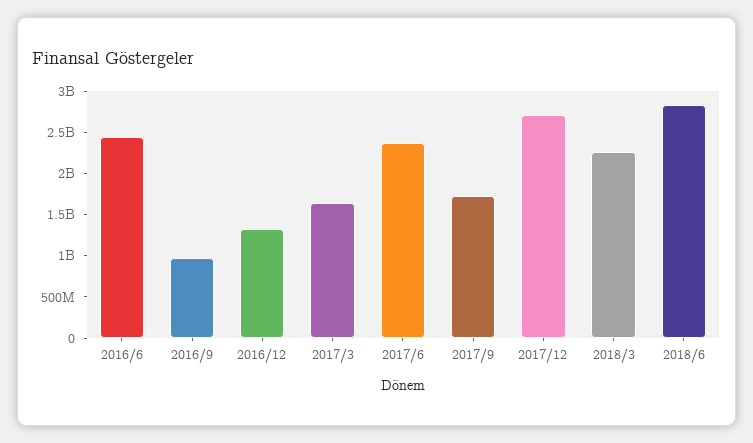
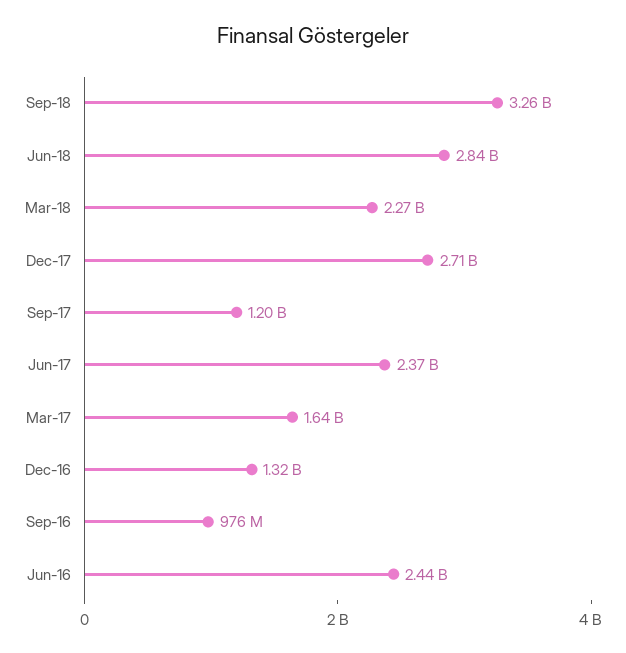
2017/9: 1700000000 -> 1200000000
Sep-18: none -> 3260000000

